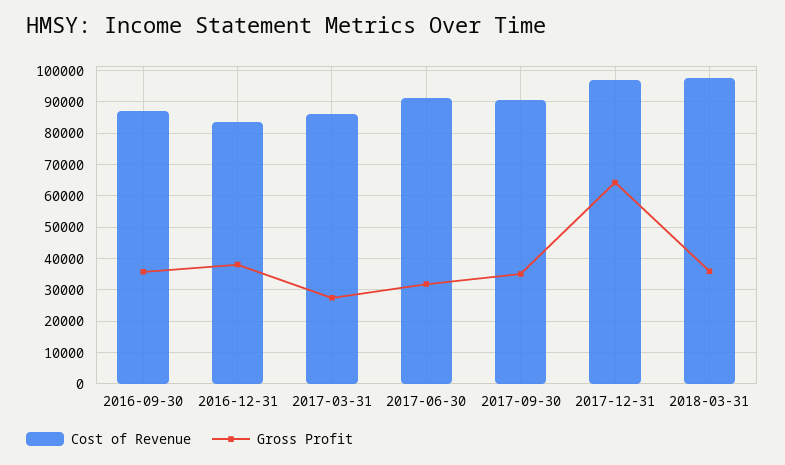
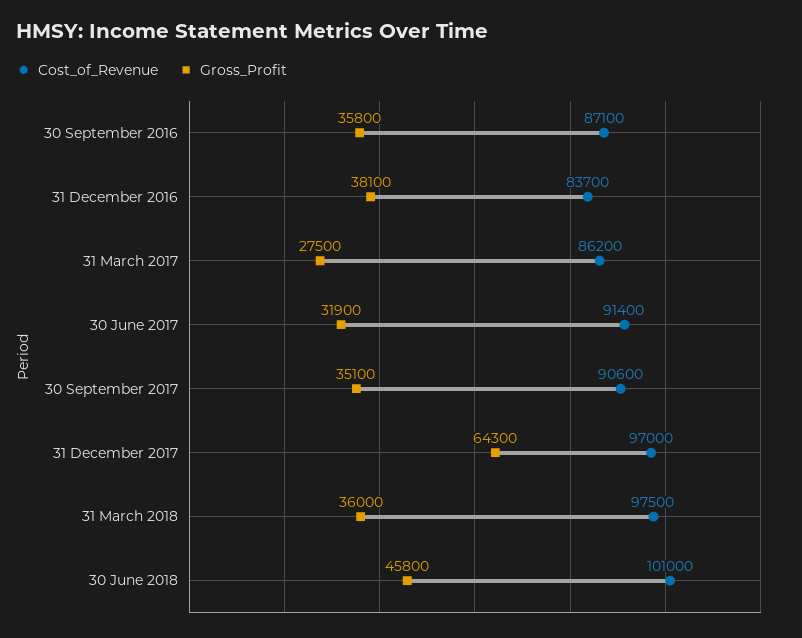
Cost of Revenue, 30 June 2018: none -> 101000
Gross Profit, 30 June 2018: none -> 45800

